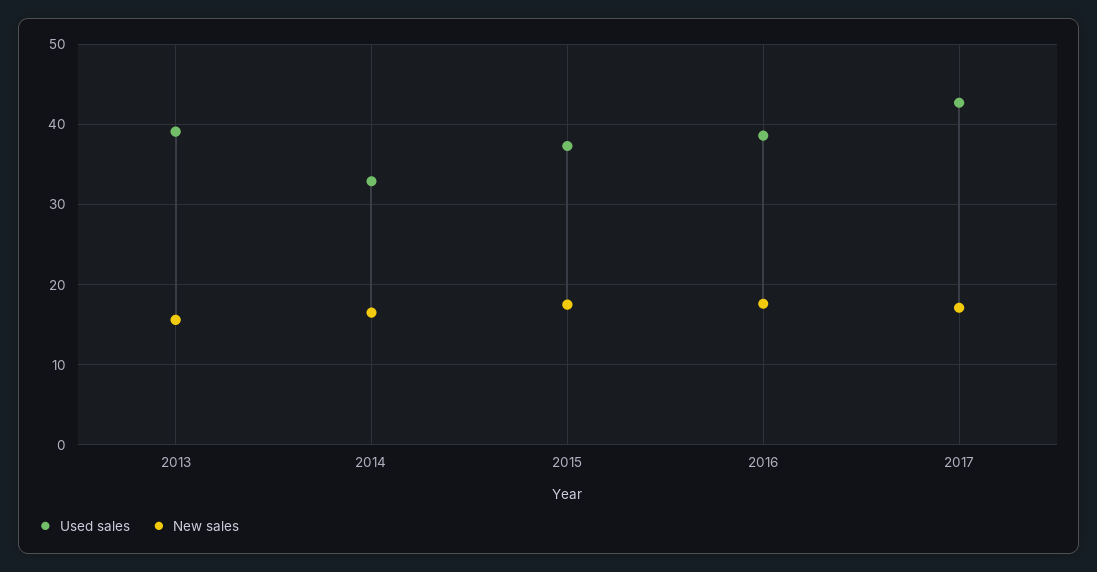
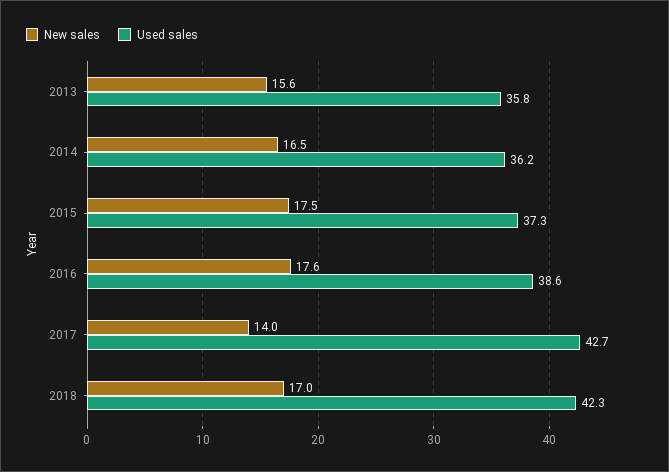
Used sales, 2013: 39 -> 35.8
Used sales, 2014: 33 -> 36.2
New sales, 2017: 17 -> 14
New sales, 2018: none -> 17
Used sales, 2018: none -> 42.3

